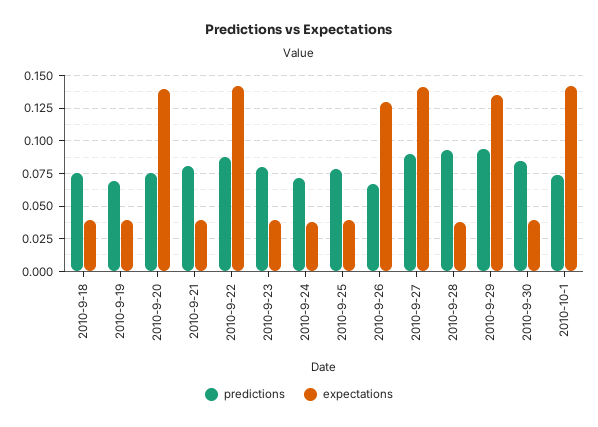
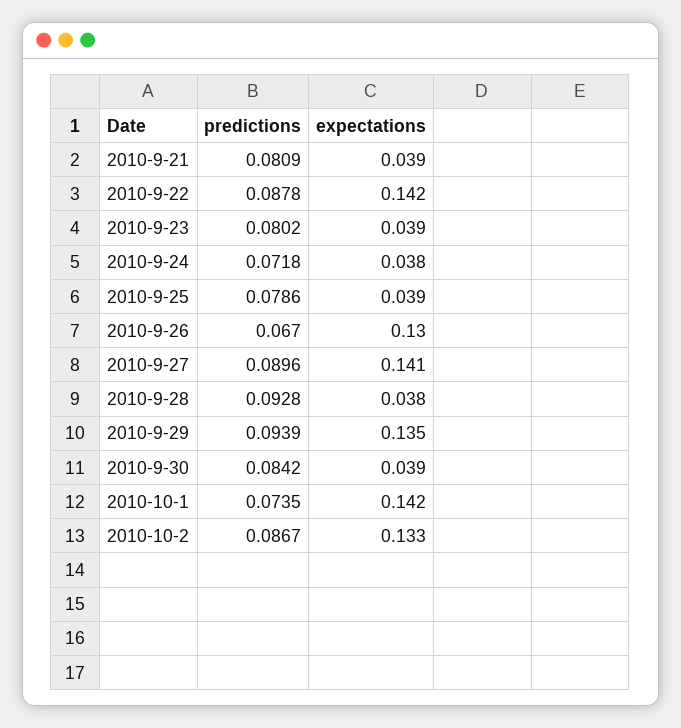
predictions, 2010-9-18: 0.075 -> none
expectations, 2010-9-18: 0.04 -> none
predictions, 2010-9-19: 0.07 -> none
expectations, 2010-9-19: 0.04 -> none
predictions, 2010-9-20: 0.075 -> none
expectations, 2010-9-20: 0.14 -> none
predictions, 2010-10-2: none -> 0.0867
expectations, 2010-10-2: none -> 0.133

